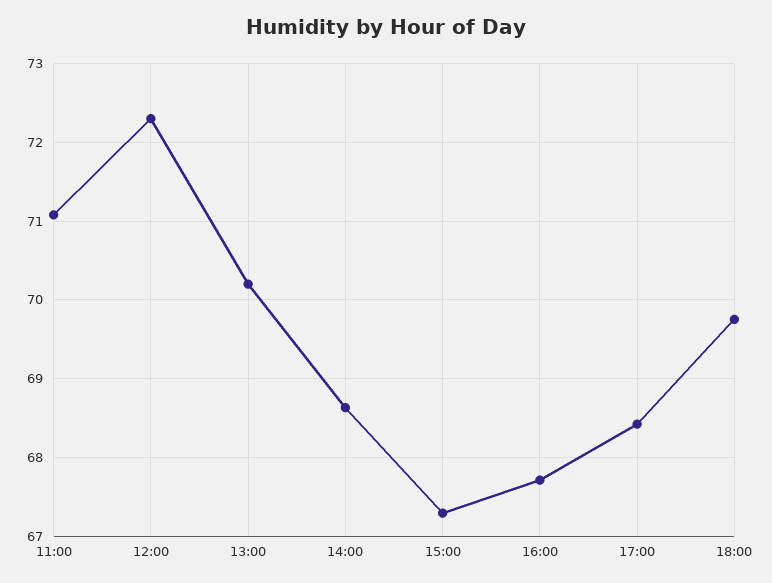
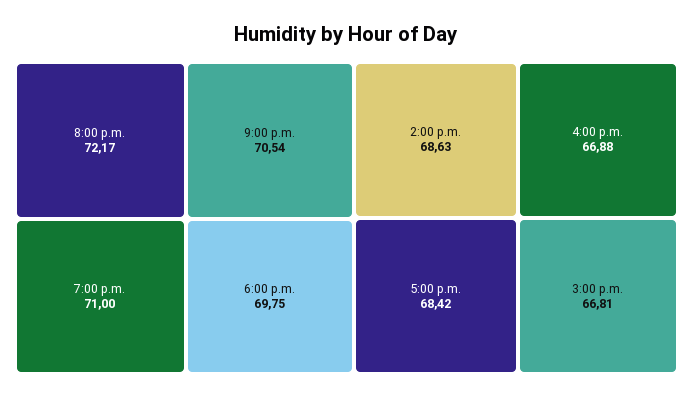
11:00: 71.1 -> none
12:00: 72.3 -> none
13:00: 70.2 -> none
15:00: 67.3 -> 66.81
16:00: 67.7 -> 66.88
8:00 p.m.: none -> 72.17
7:00 p.m.: none -> 71
9:00 p.m.: none -> 70.54

